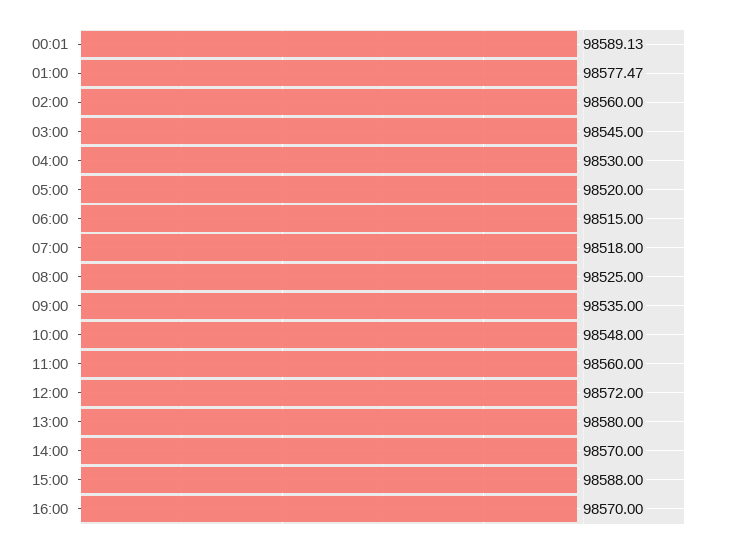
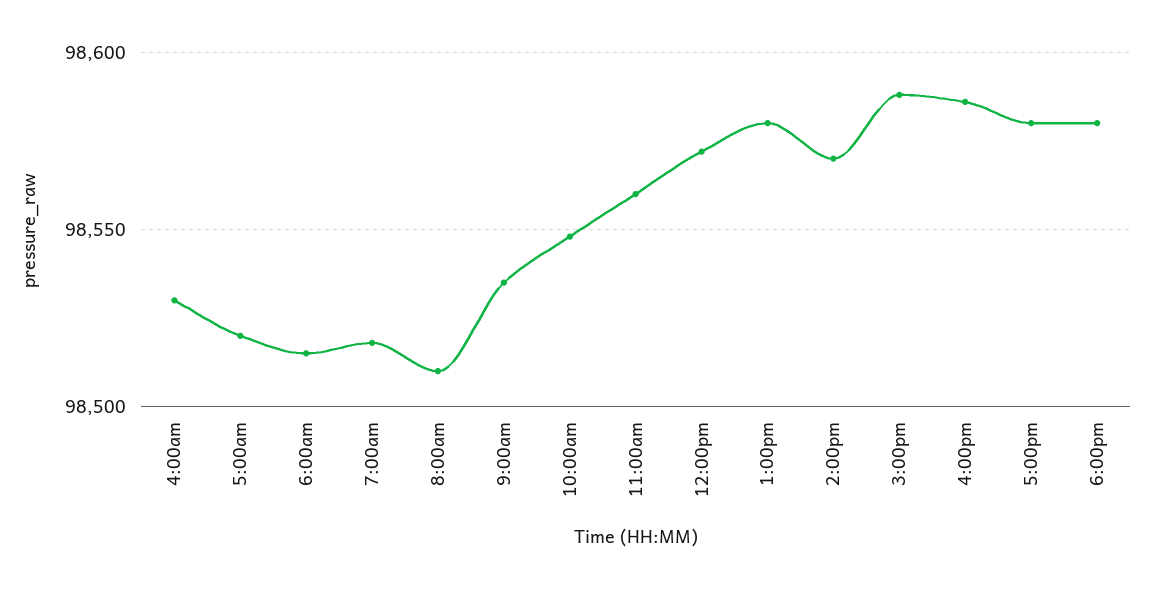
00:01: 98589.13 -> none
01:00: 98577.47 -> none
02:00: 98560 -> none
03:00: 98545 -> none
08:00: 98525 -> 98510
16:00: 98570 -> 98585
5:00pm: none -> 98580
6:00pm: none -> 98580

